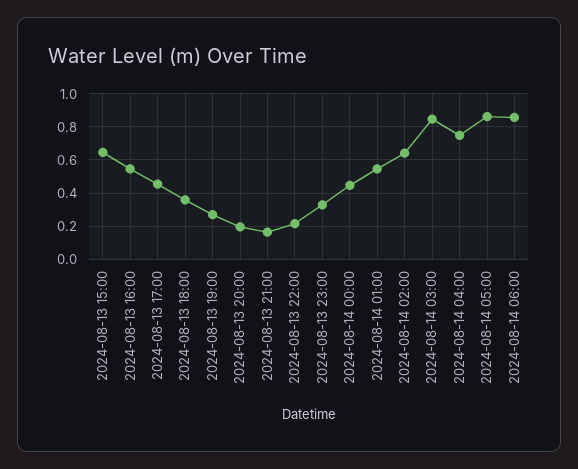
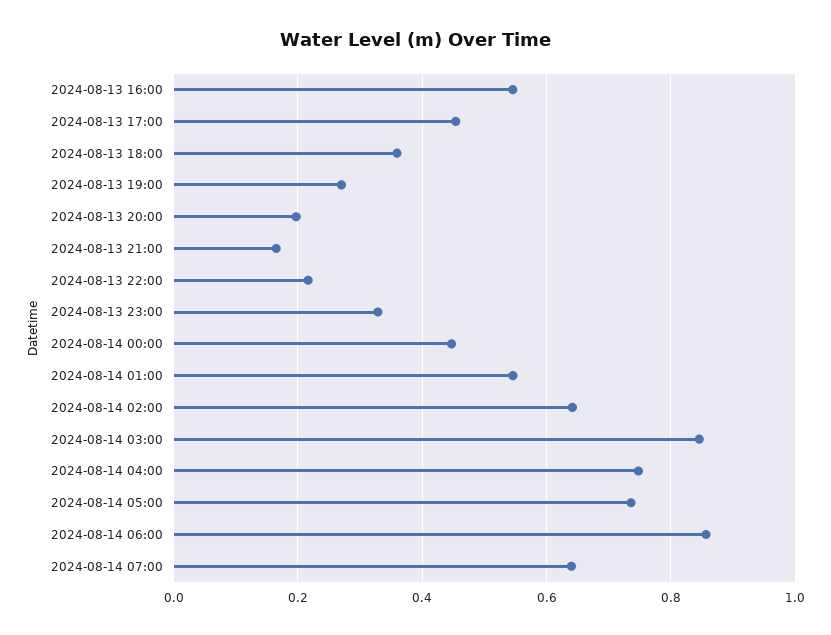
2024-08-13 15:00: 0.65 -> none
2024-08-14 05:00: 0.85 -> 0.74
2024-08-14 07:00: none -> 0.64

